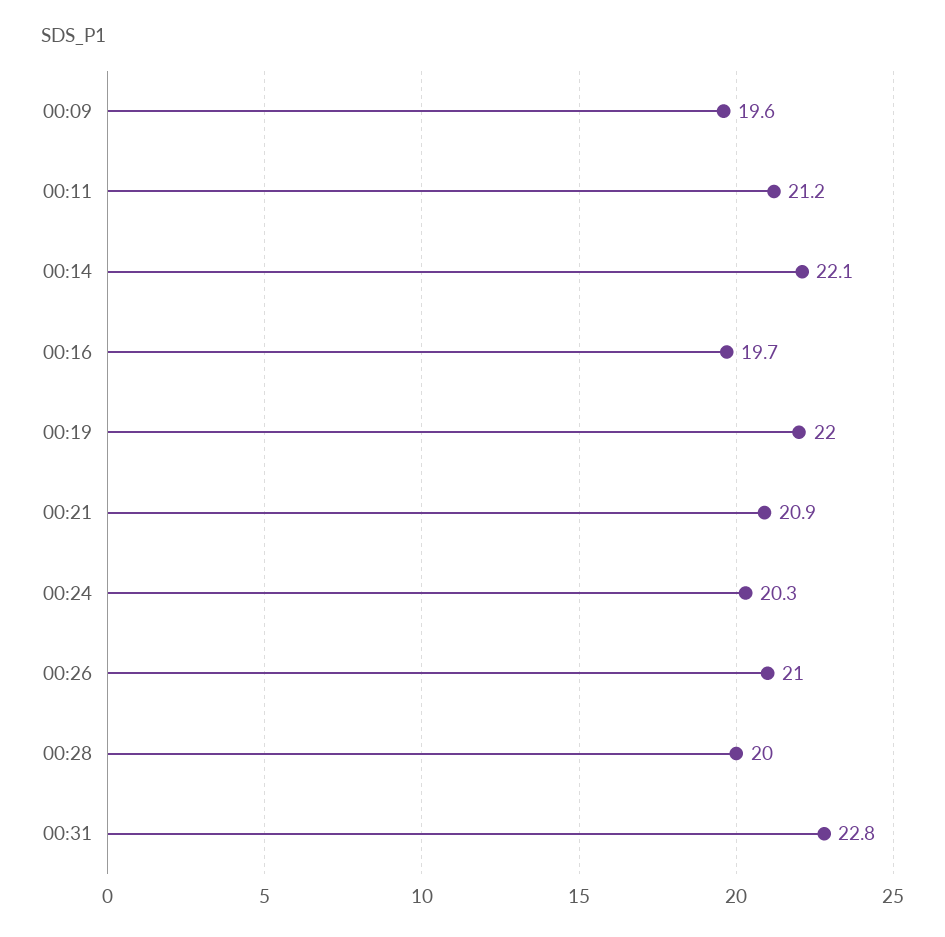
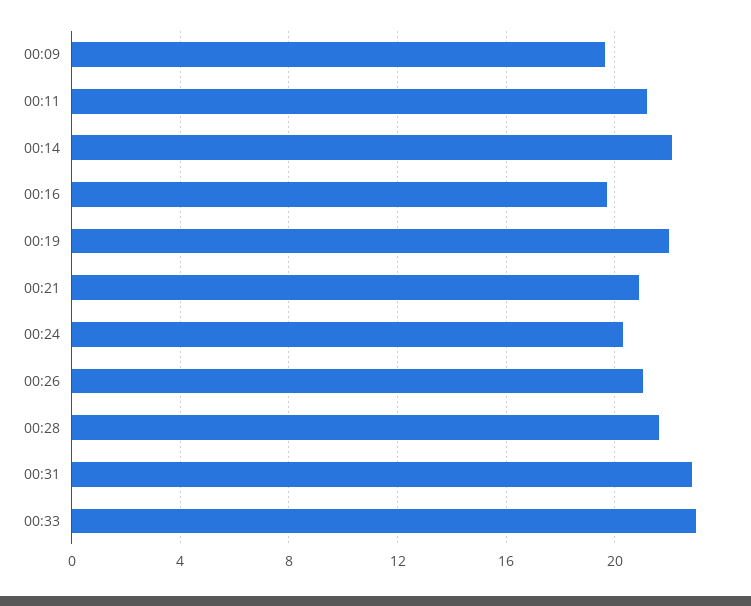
00:28: 20 -> 21.5
00:33: none -> 23

